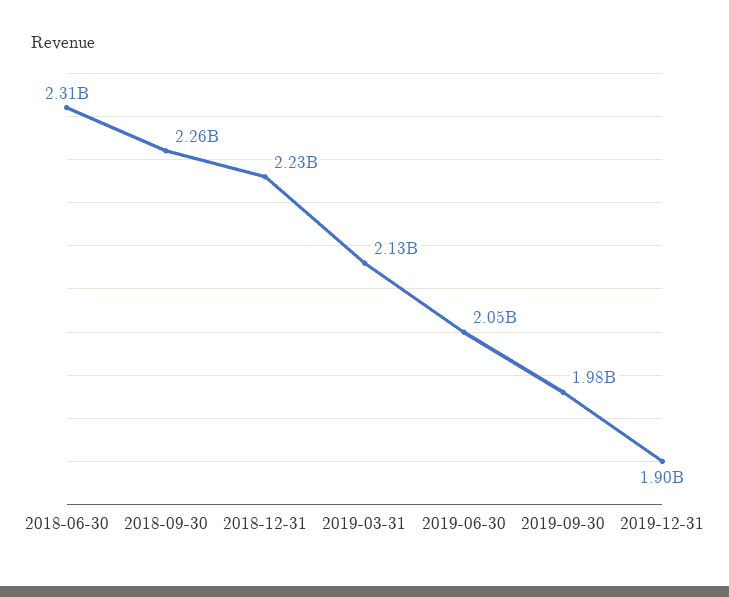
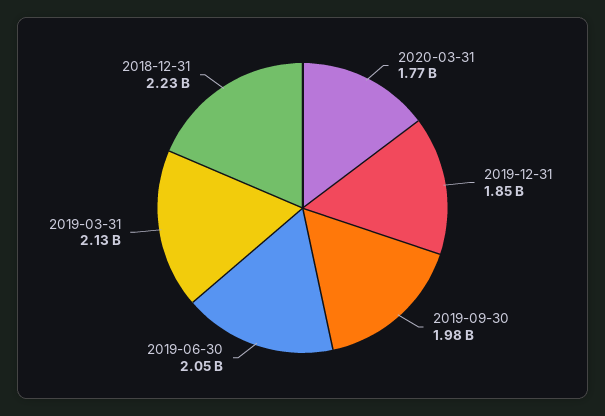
2018-06-30: 2310000000 -> none
2018-09-30: 2260000000 -> none
2019-12-31: 1900000000 -> 1850000000
2020-03-31: none -> 1770000000

